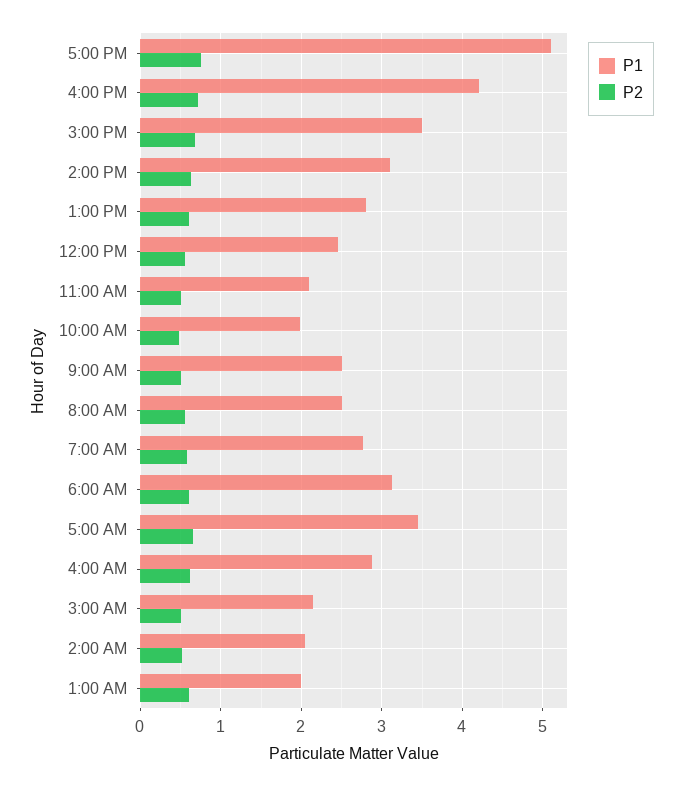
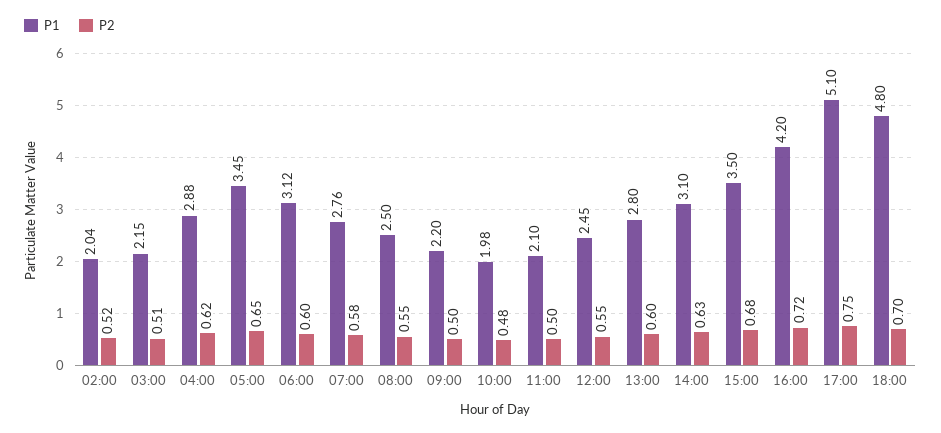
P1, 9:00 AM: 2.5 -> 2.2
P1, 1:00 AM: 2 -> none
P2, 1:00 AM: 0.6 -> none
P1, 18:00: none -> 4.8
P2, 18:00: none -> 0.7

